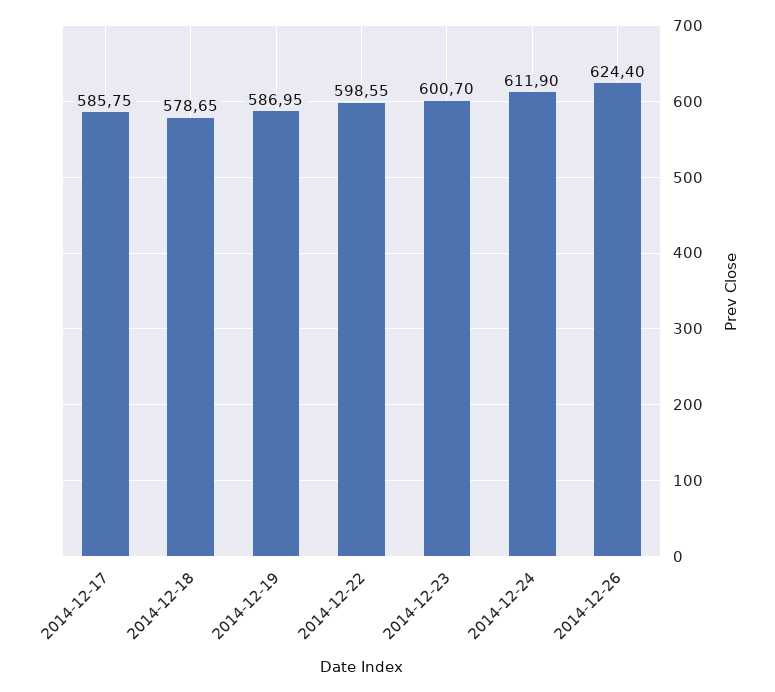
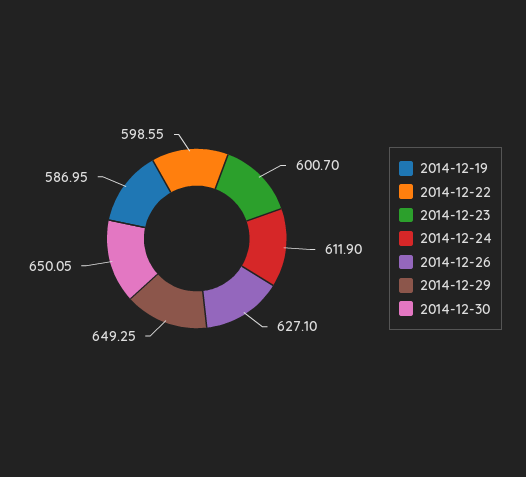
2014-12-17: 585.75 -> none
2014-12-18: 578.65 -> none
2014-12-26: 624.4 -> 627.1
2014-12-29: none -> 649.25
2014-12-30: none -> 650.05

